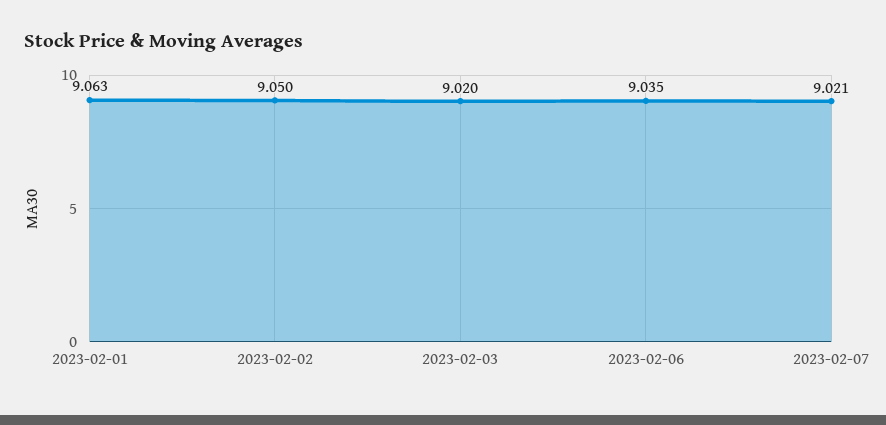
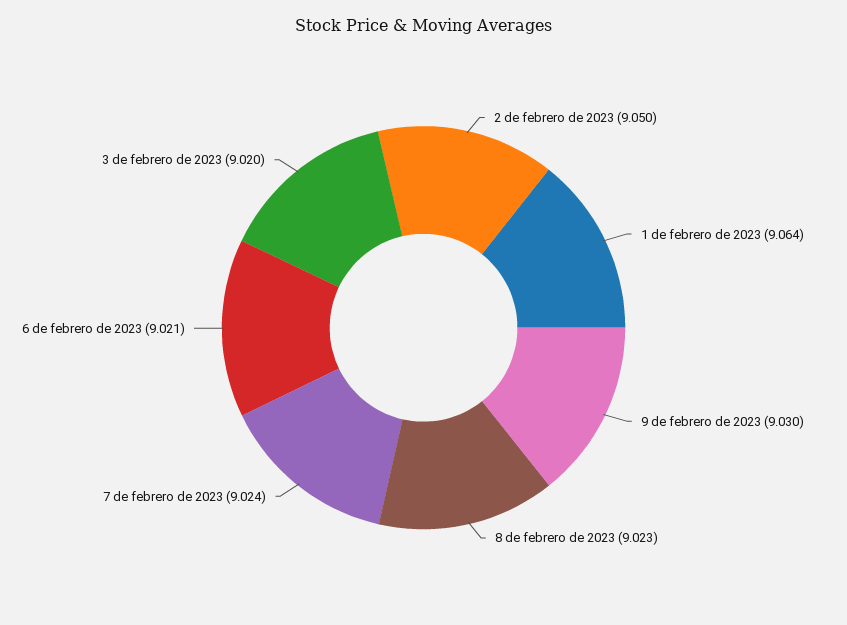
2023-02-01: 9.063 -> 9.064
2023-02-06: 9.035 -> 9.021
2023-02-07: 9.021 -> 9.024
9 de febrero de 2023: none -> 9.03
8 de febrero de 2023: none -> 9.023

